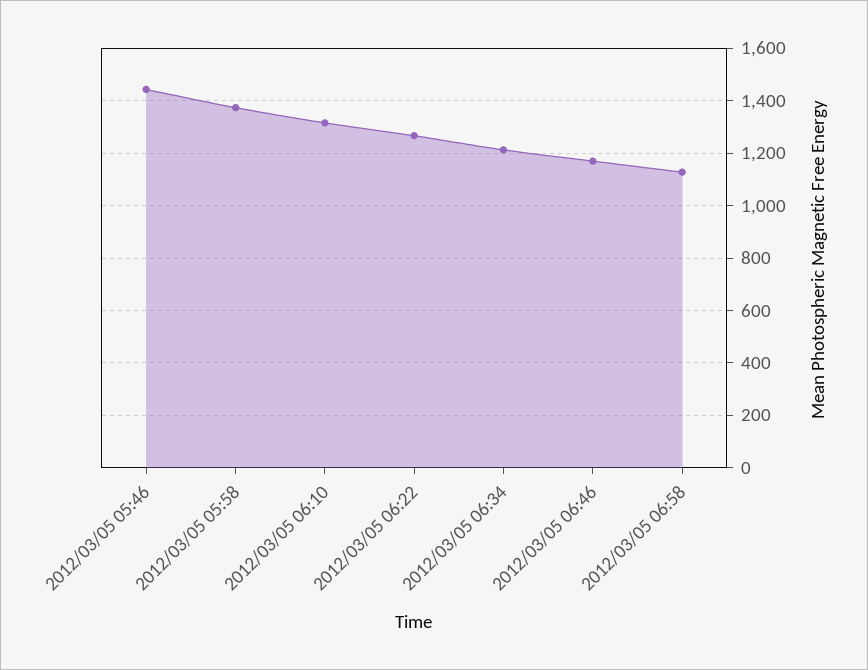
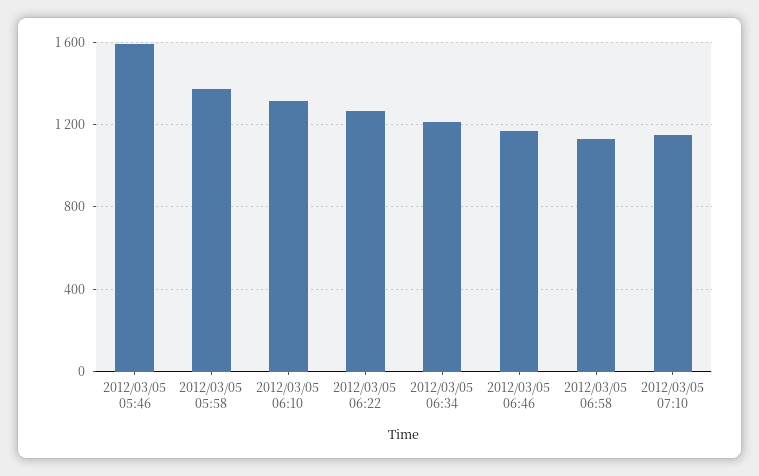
2012/03/05 05:46: 1450 -> 1600
2012/03/05 07:10: none -> 1150

